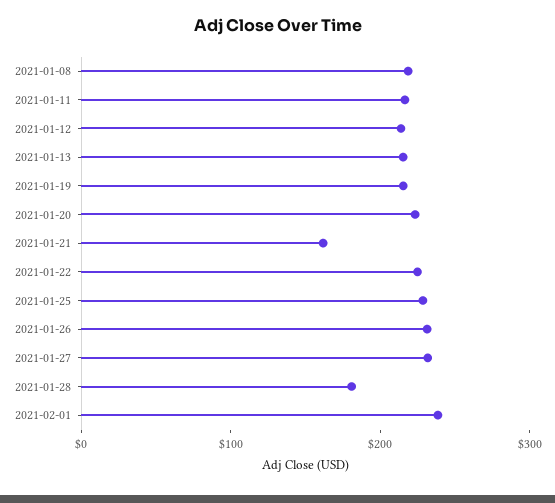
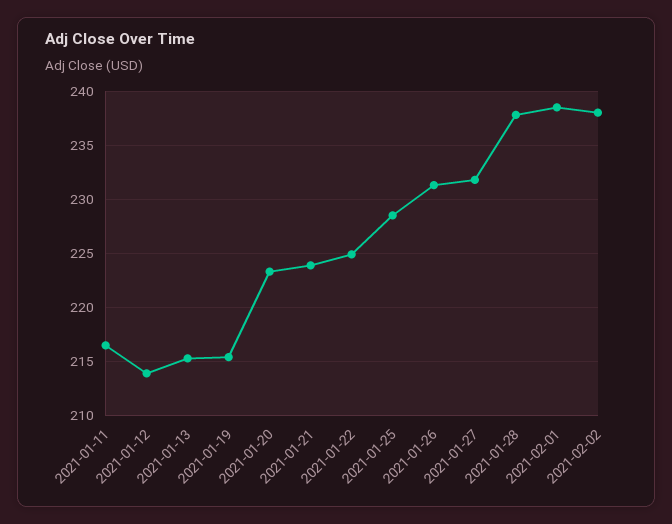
2021-01-08: 220 -> none
2021-01-21: 160 -> 224
2021-01-28: 180 -> 238
2021-02-02: none -> 238

